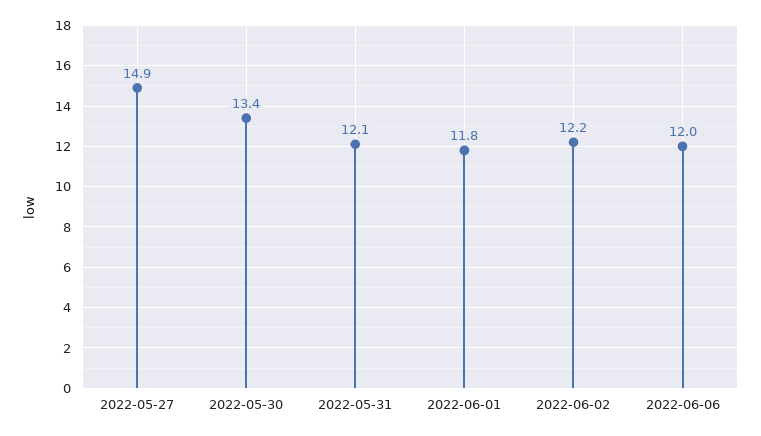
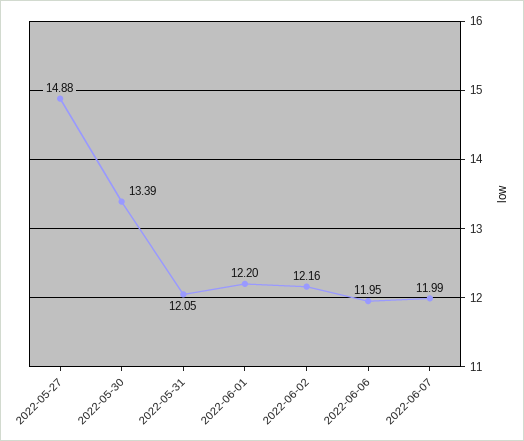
2022-06-01: 11.8 -> 12.2
2022-06-07: none -> 11.99

